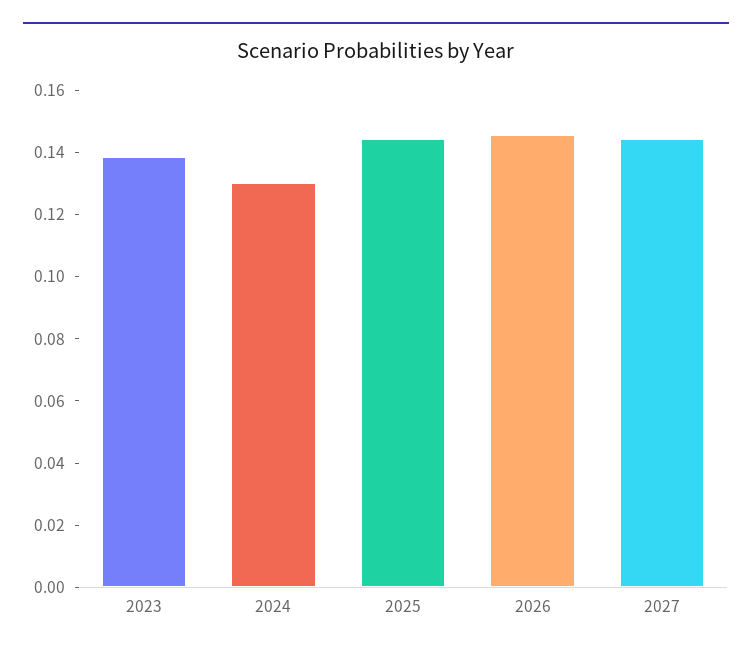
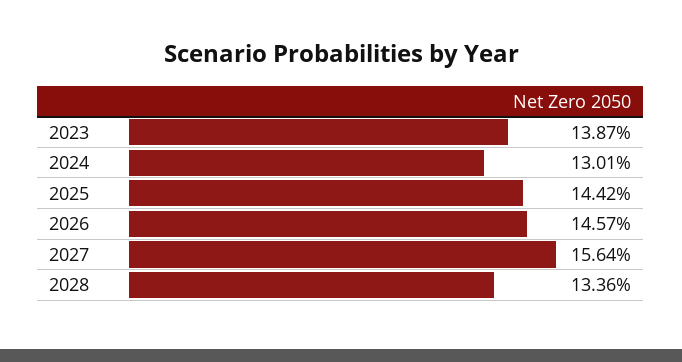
2027: 0.145 -> 0.1564
2028: none -> 0.1336

